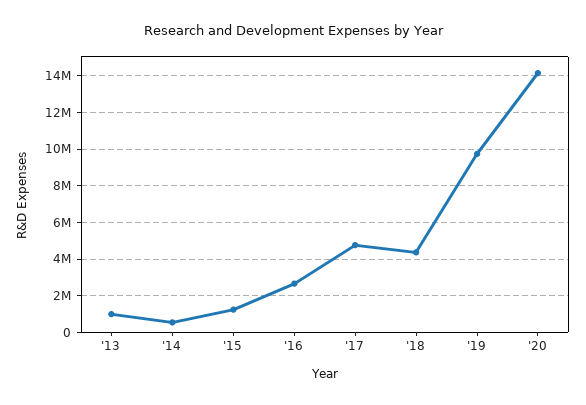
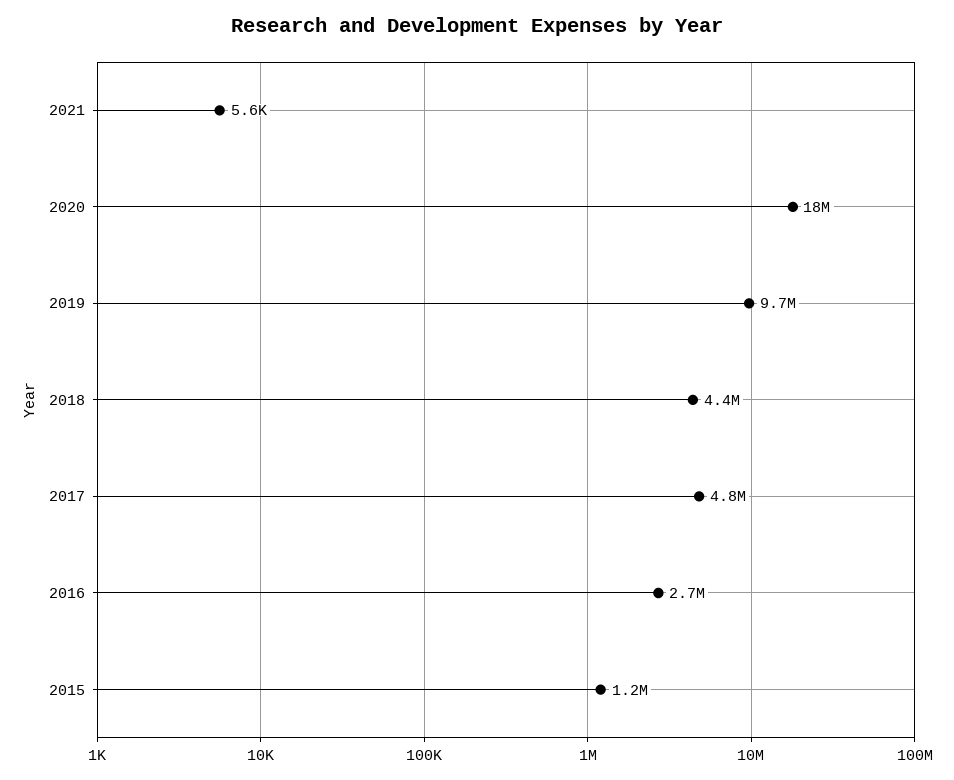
'13: 1000000 -> none
'14: 500000 -> none
'20: 14000000 -> 18000000
2021: none -> 5600

